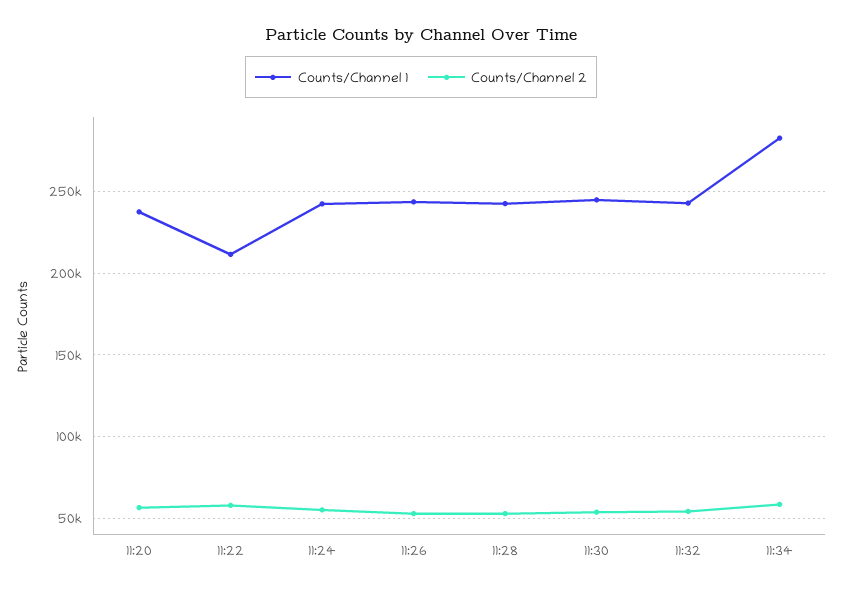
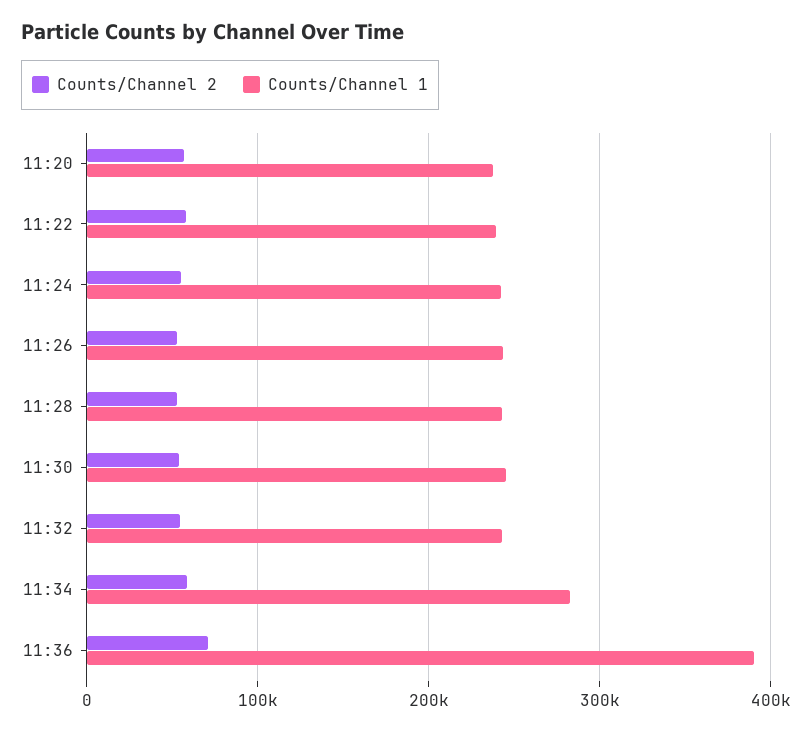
Counts/Channel 1, 11:22: 210000 -> 240000
Counts/Channel 2, 11:36: none -> 70000
Counts/Channel 1, 11:36: none -> 390000

